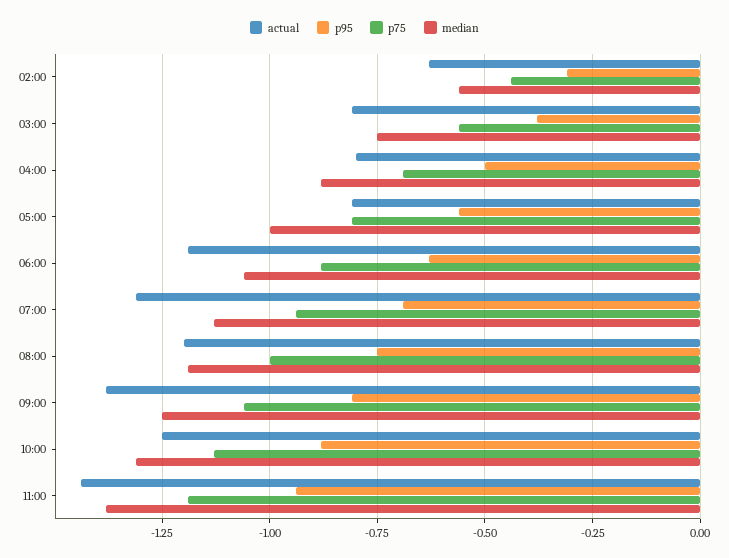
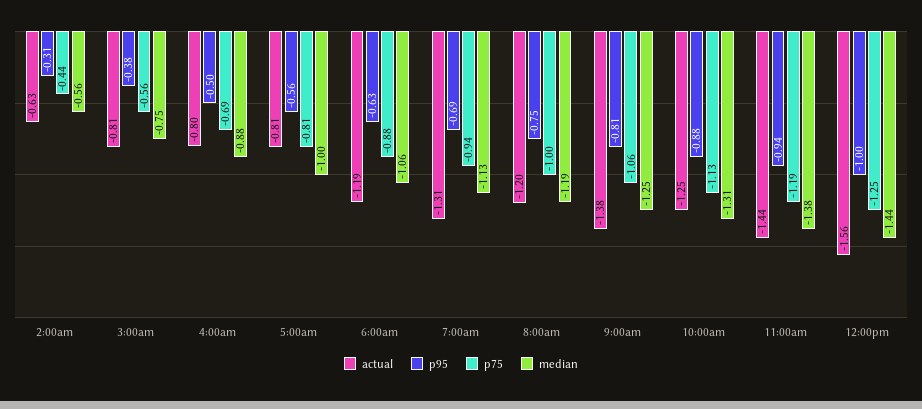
actual, 12:00pm: none -> -1.56
p95, 12:00pm: none -> -1
p75, 12:00pm: none -> -1.25
median, 12:00pm: none -> -1.44

